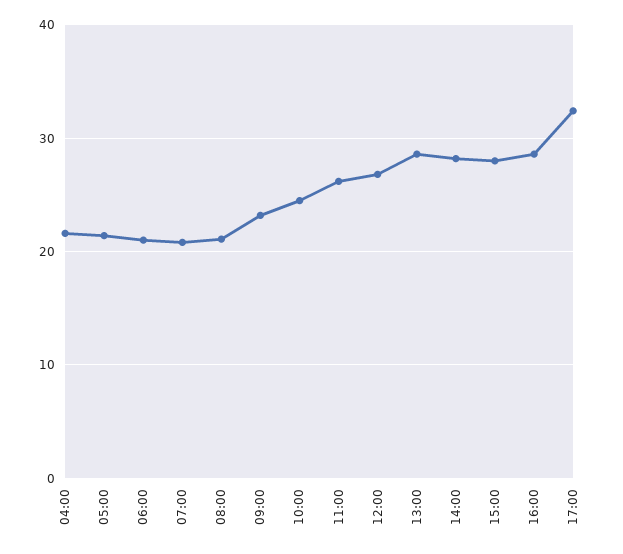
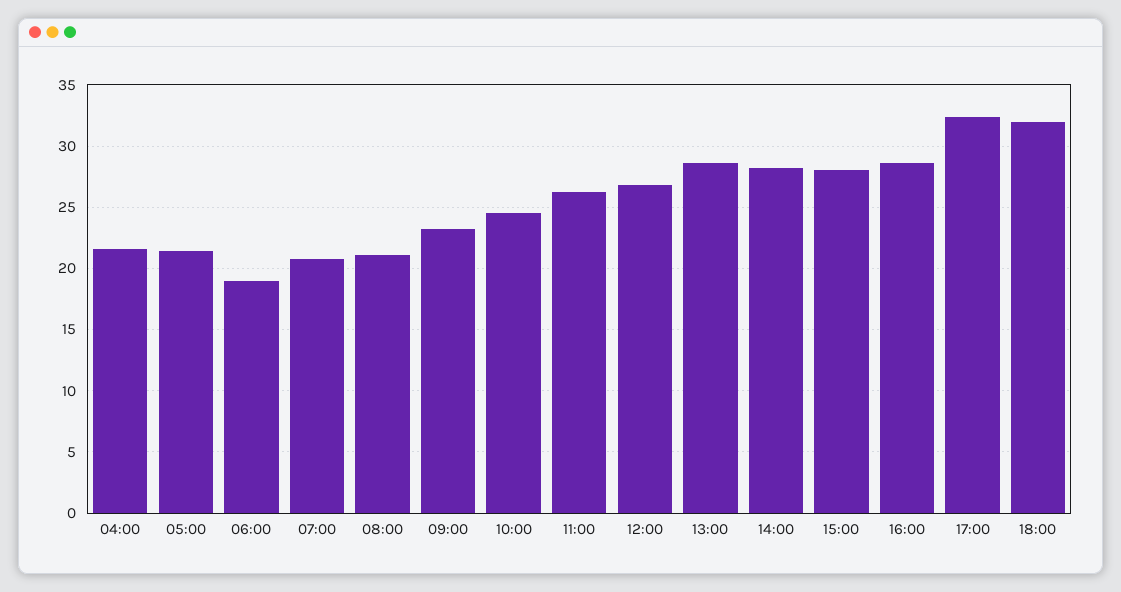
06:00: 21 -> 19
18:00: none -> 32

